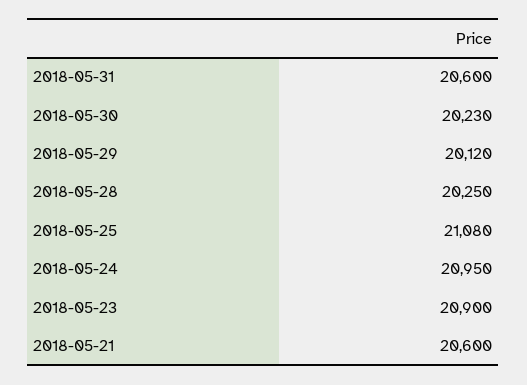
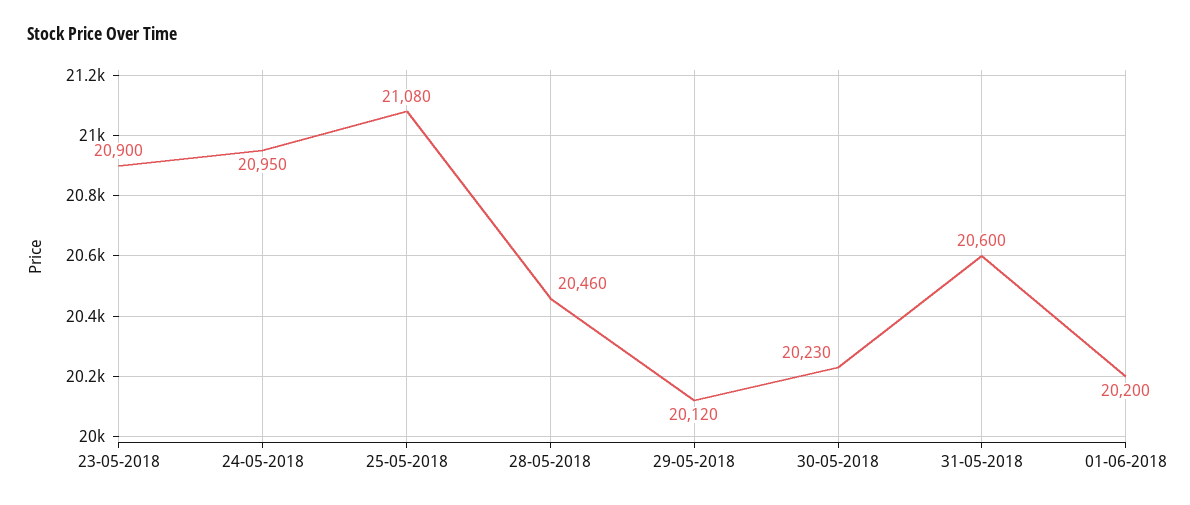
2018-05-28: 20250 -> 20460
2018-05-21: 20600 -> none
01-06-2018: none -> 20200

